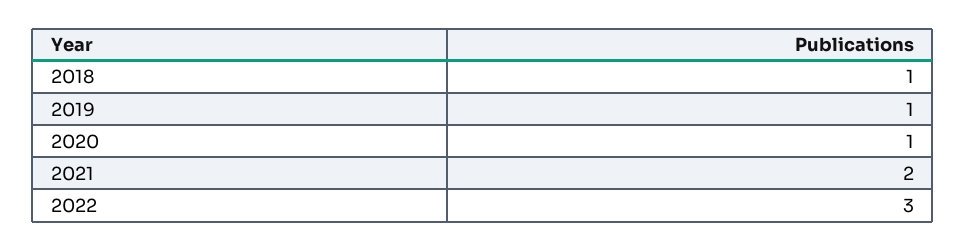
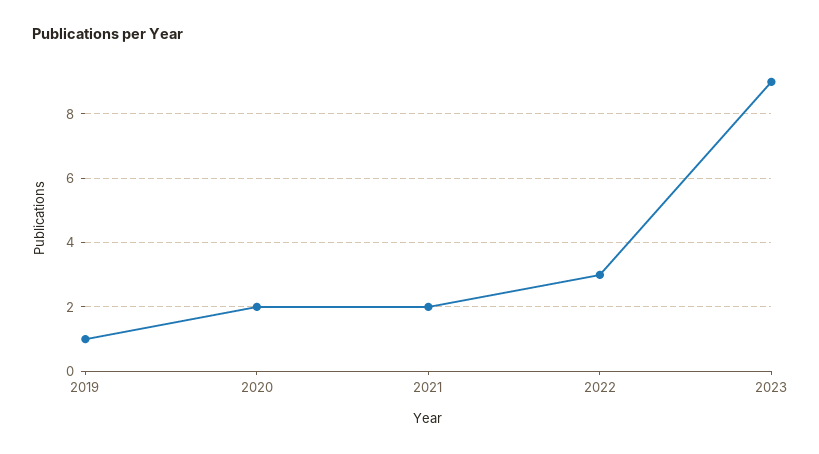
2018: 1 -> none
2020: 1 -> 2
2023: none -> 9

